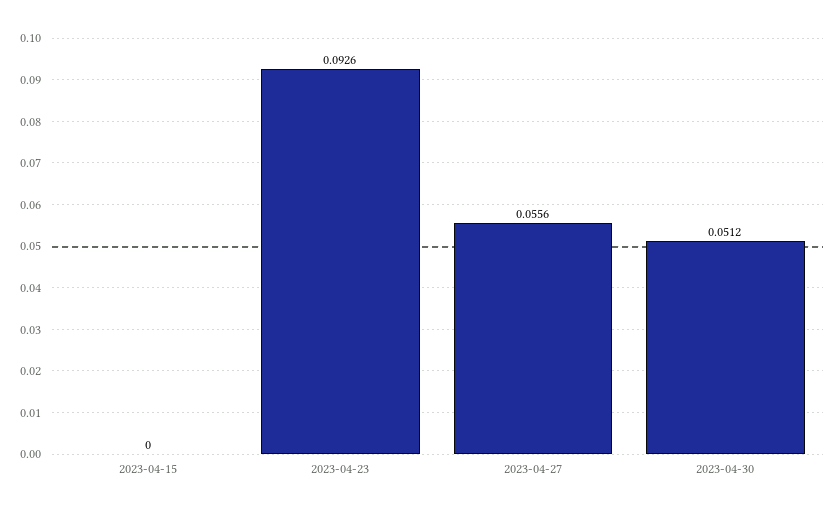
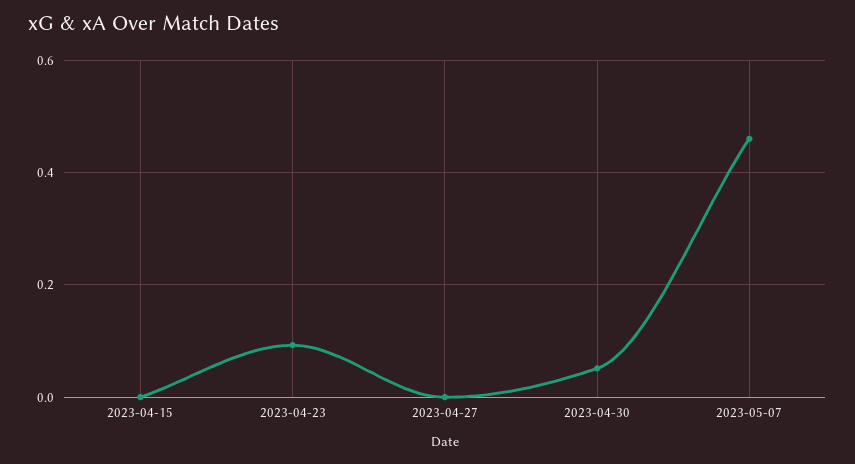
2023-04-27: 0.0556 -> 0
2023-05-07: none -> 0.46

